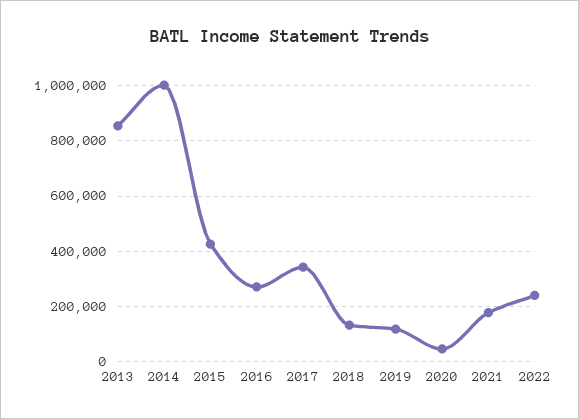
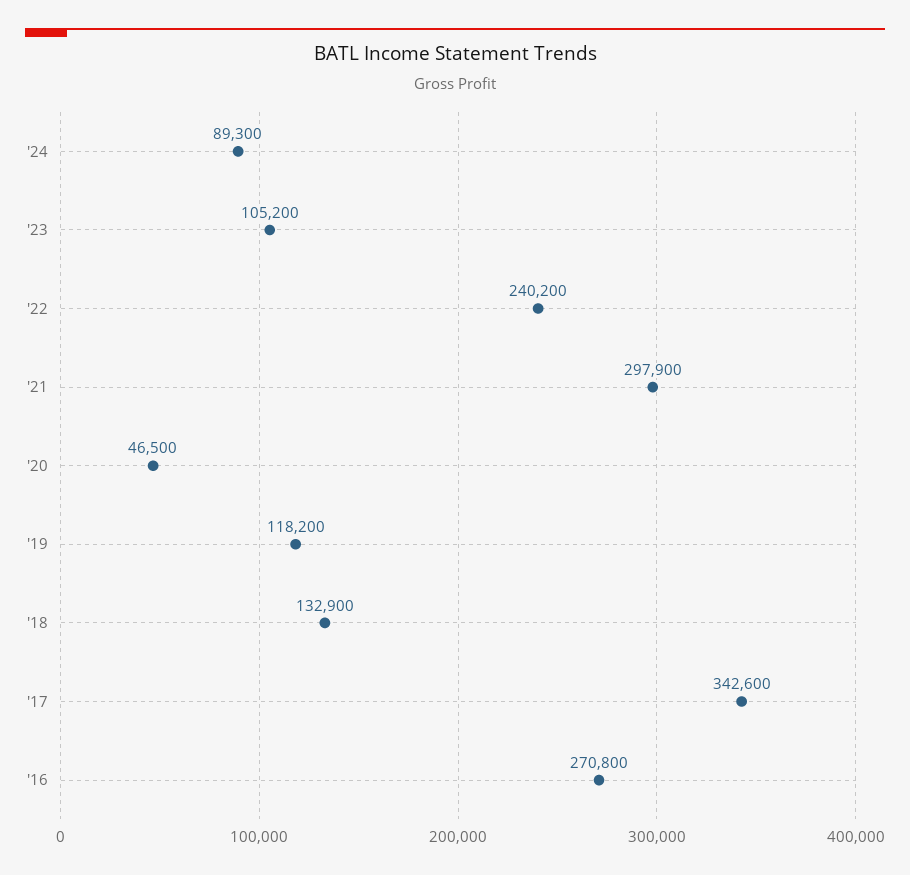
2013: 850000 -> none
2014: 1000000 -> none
2015: 425000 -> none
2021: 175000 -> 297900
'24: none -> 89300
'23: none -> 105200

